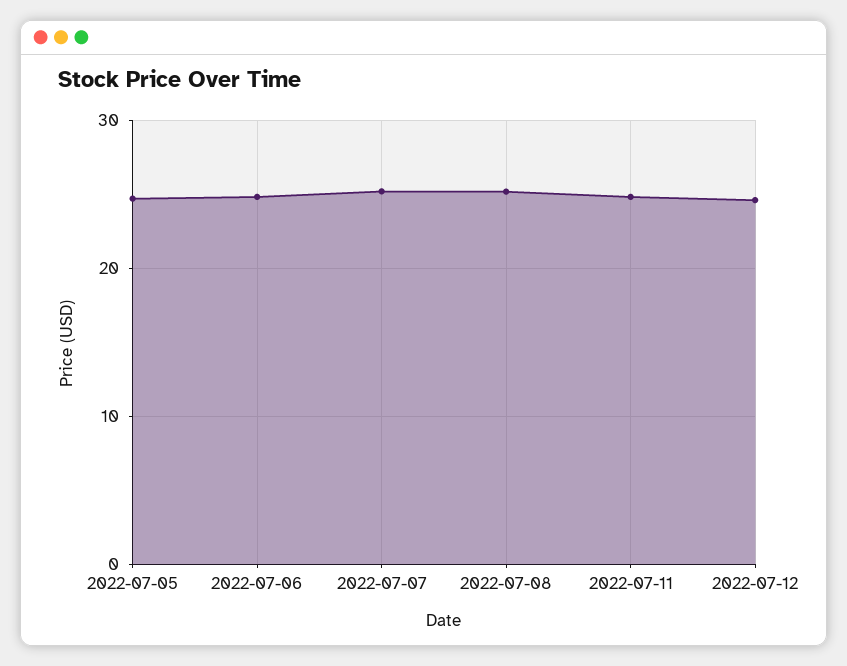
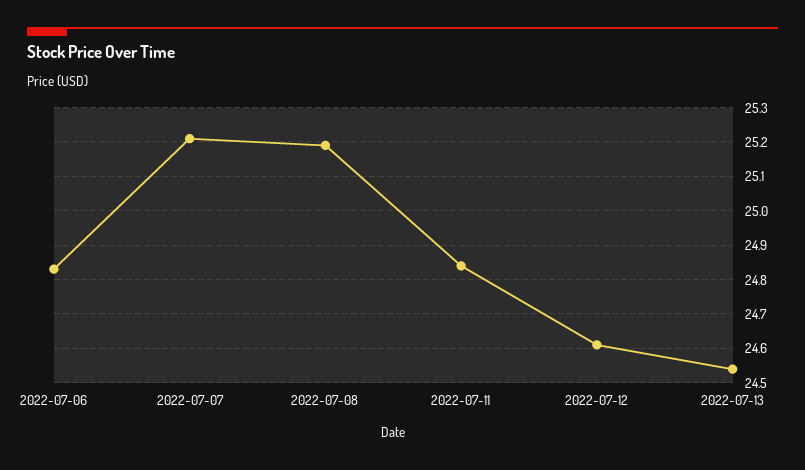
2022-07-05: 25 -> none
2022-07-13: none -> 24.55

